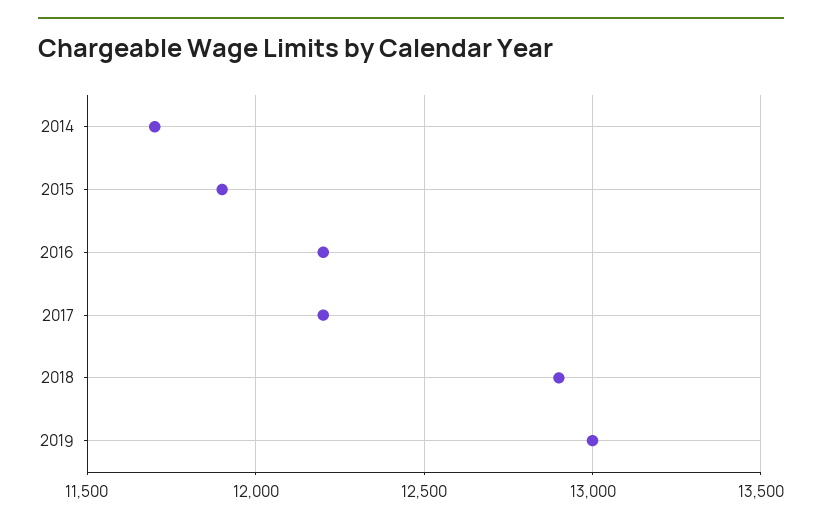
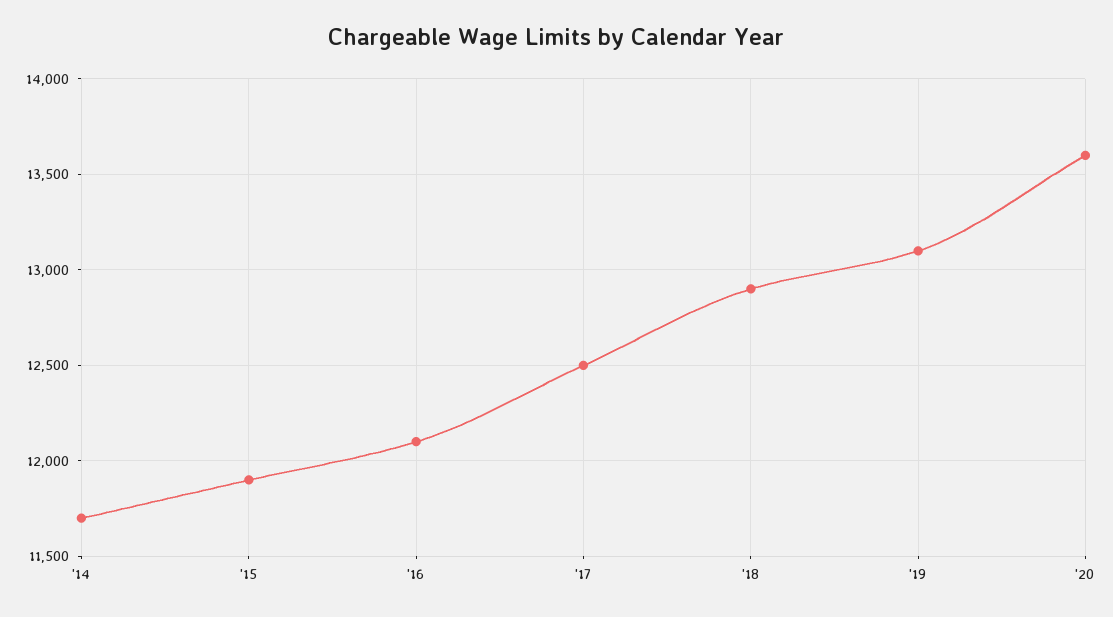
2016: 12200 -> 12100
2017: 12200 -> 12500
2019: 13000 -> 13100
'20: none -> 13600

